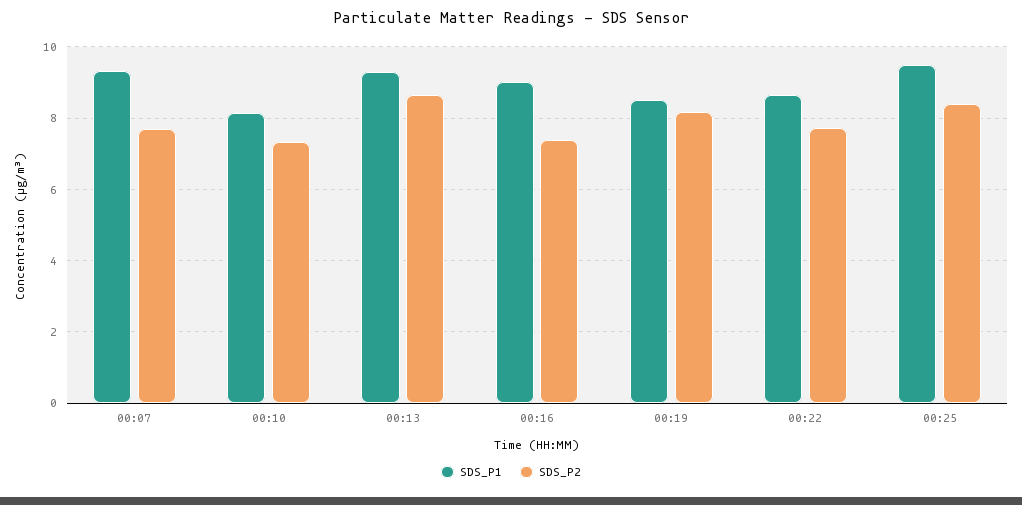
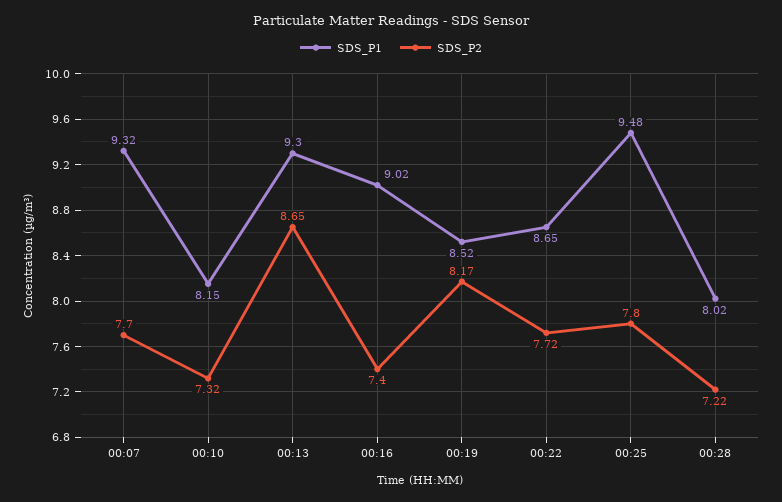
SDS_P2, 00:25: 8.4 -> 7.8
SDS_P1, 00:28: none -> 8.02
SDS_P2, 00:28: none -> 7.22

